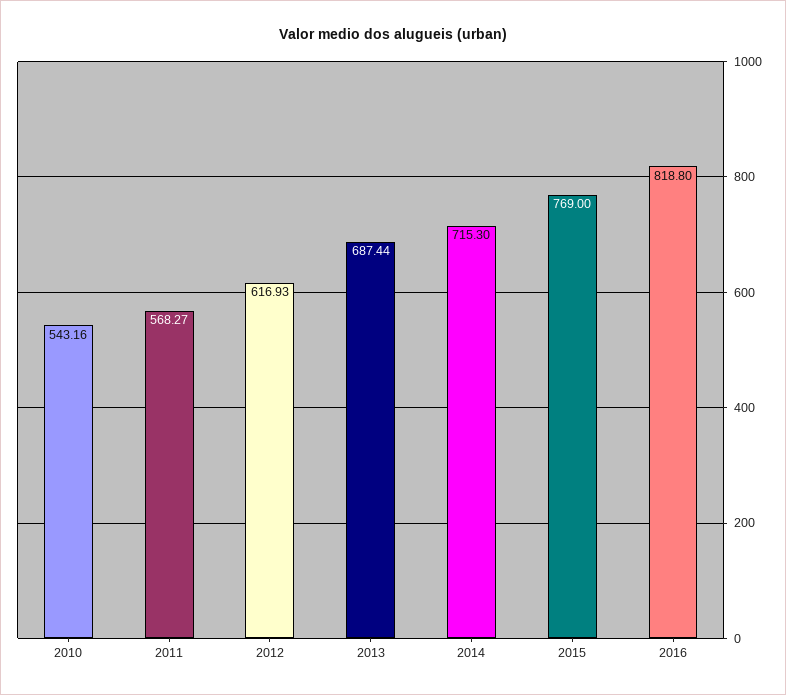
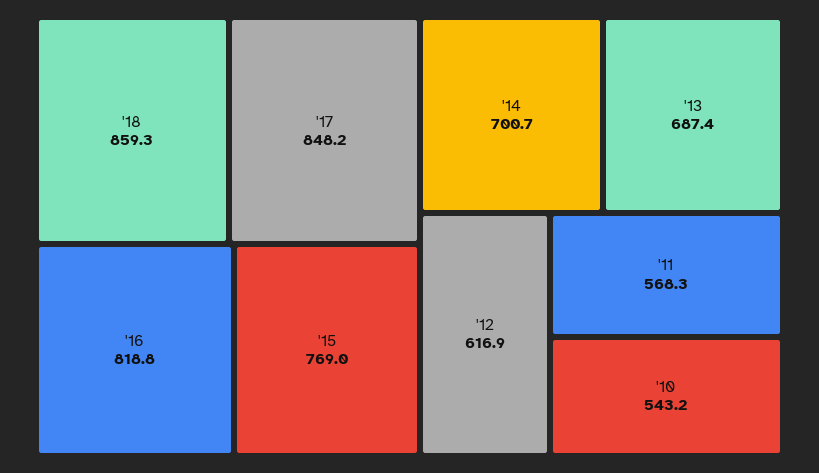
2014: 715.3 -> 700.7
'18: none -> 859.3
'17: none -> 848.2

